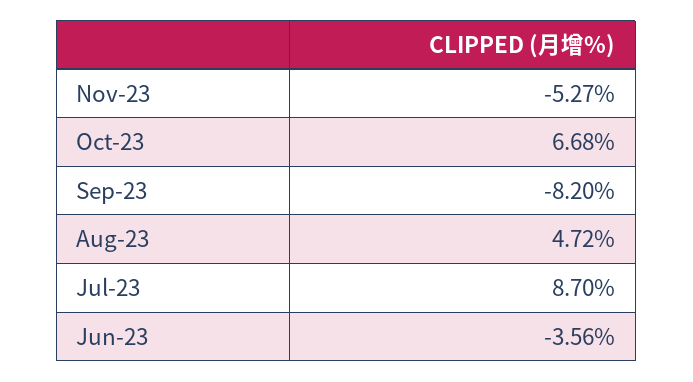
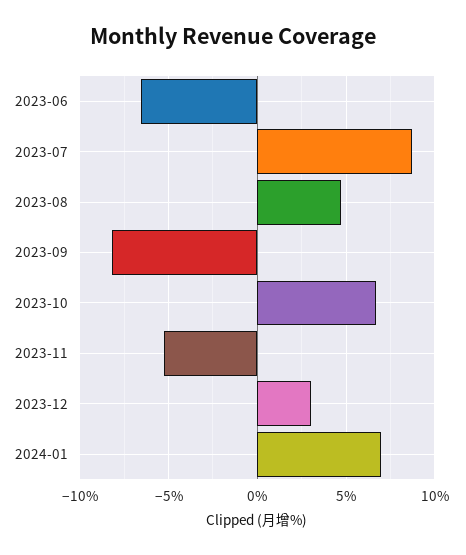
Jun-23: -3.56 -> -6.5
2023-12: none -> 3
2024-01: none -> 7

